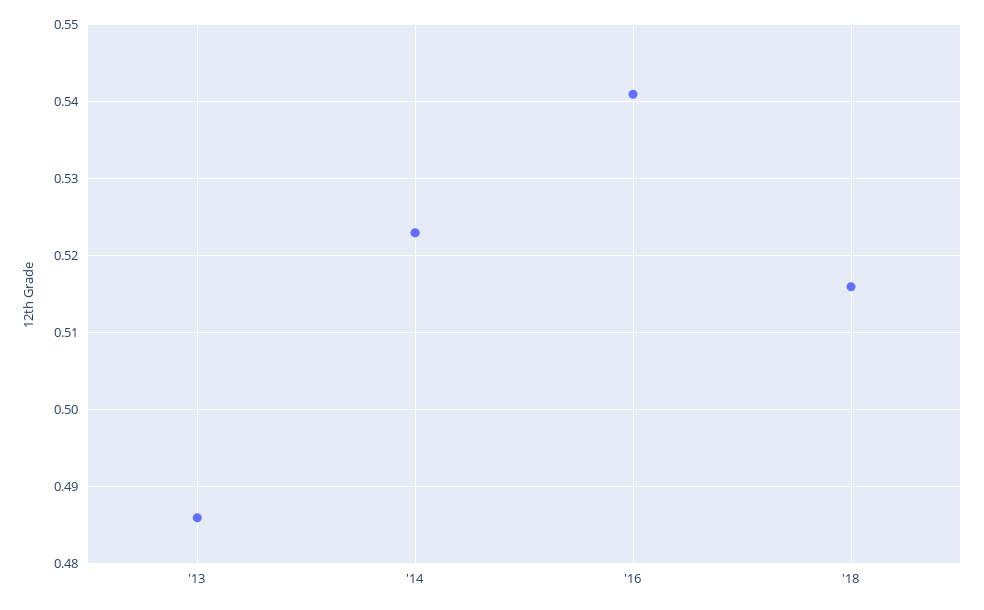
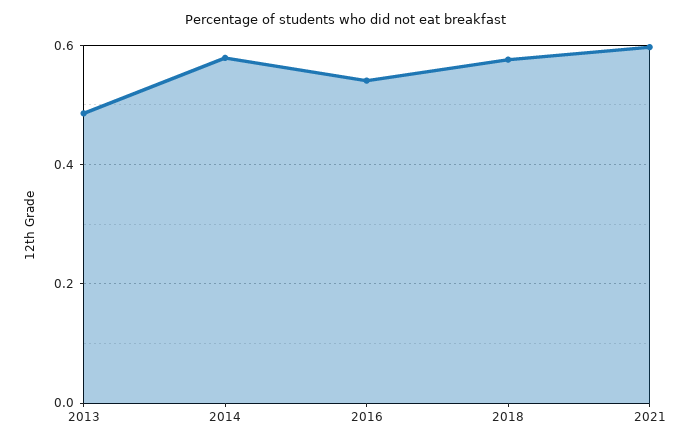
'14: 0.523 -> 0.58
'18: 0.516 -> 0.58
2021: none -> 0.6

